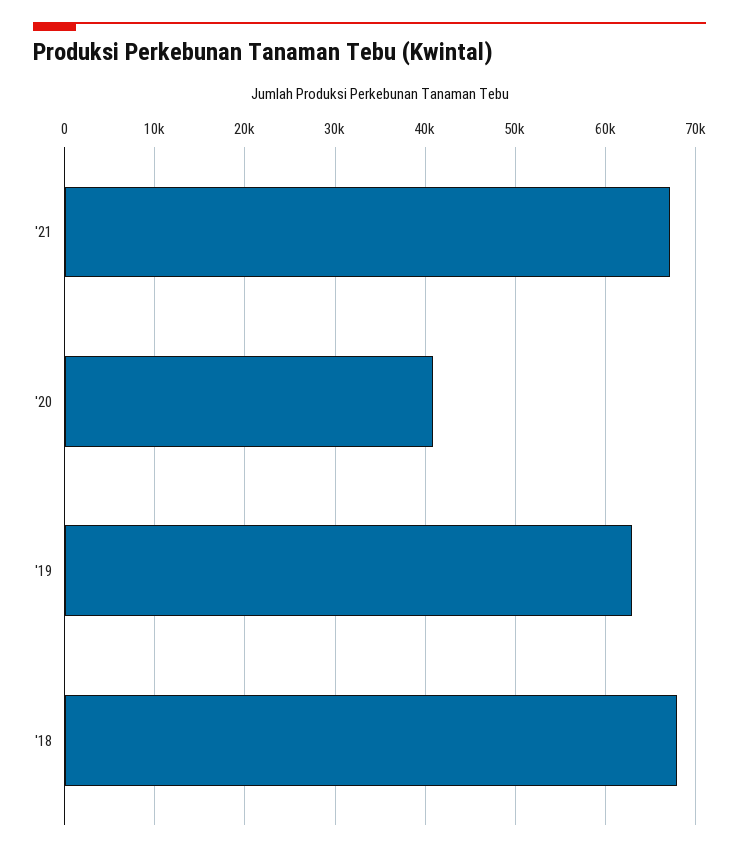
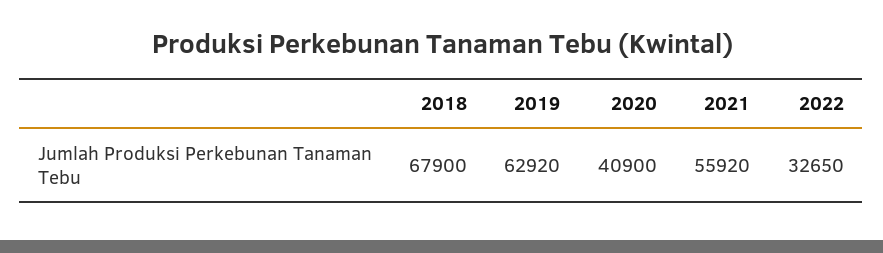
'21: 67000 -> 55920
2022: none -> 32650

